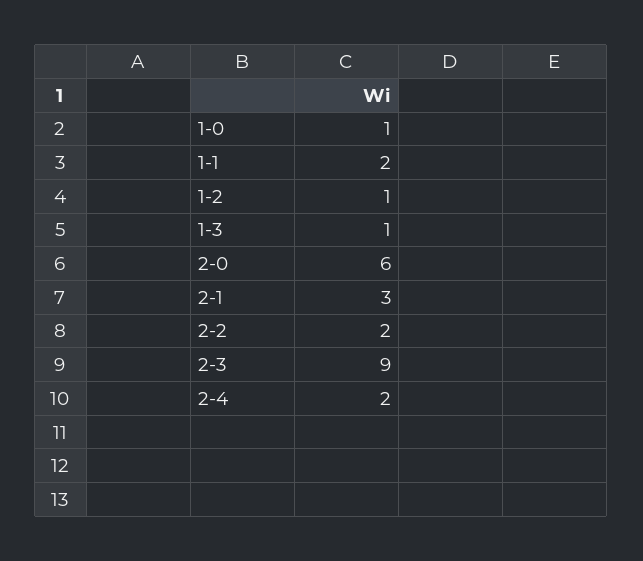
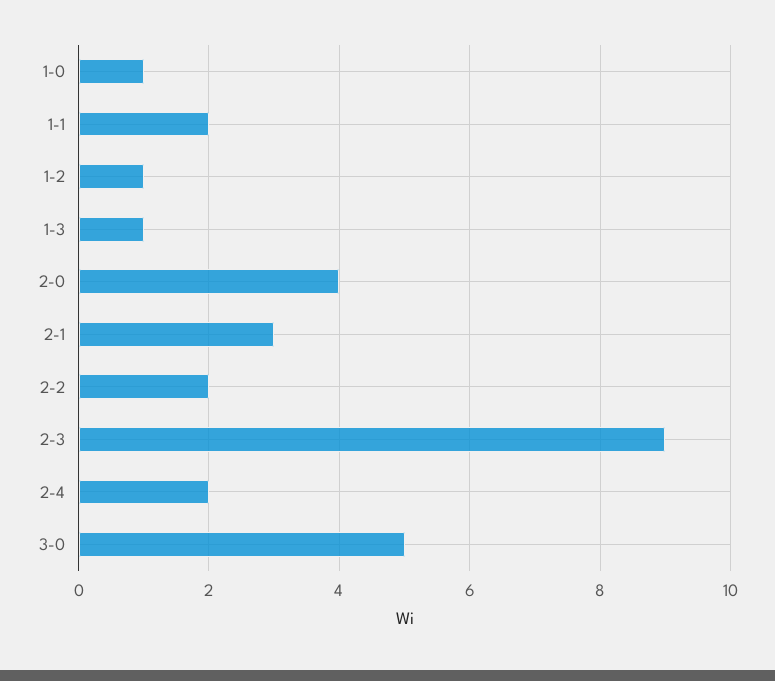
2-0: 6 -> 4
3-0: none -> 5

